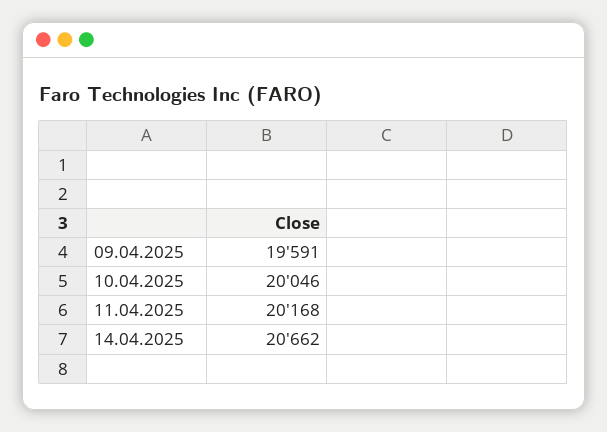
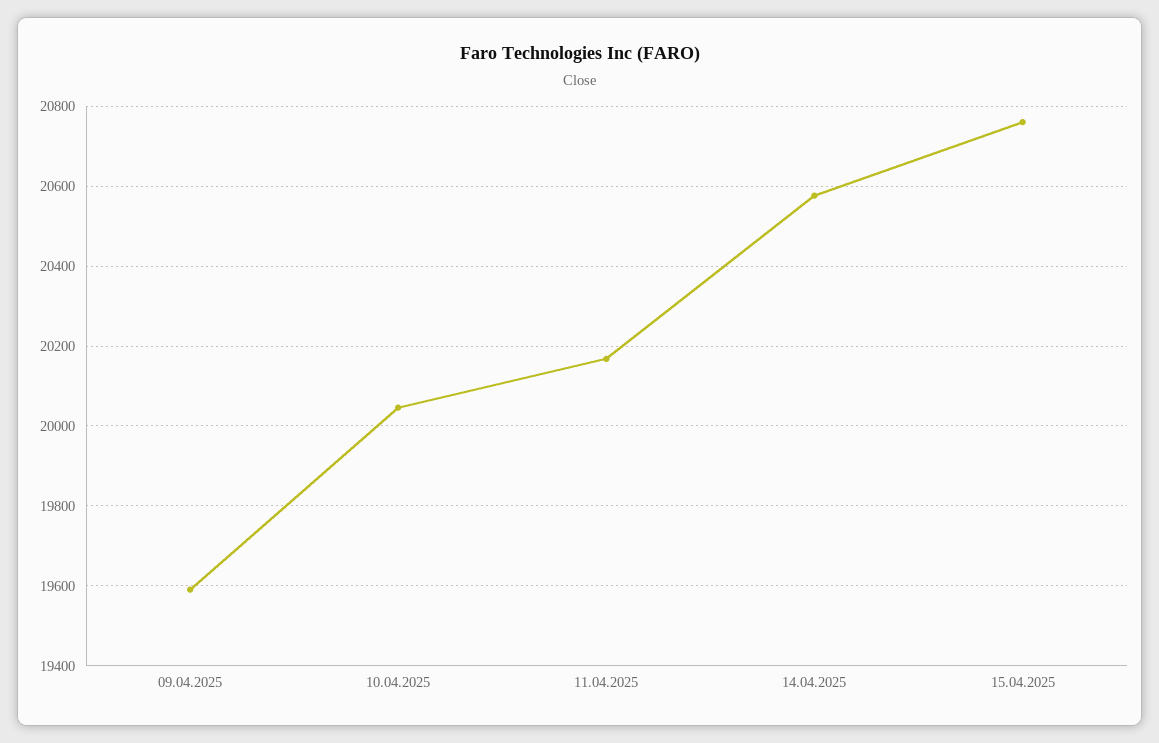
14.04.2025: 20662 -> 20580
15.04.2025: none -> 20760

